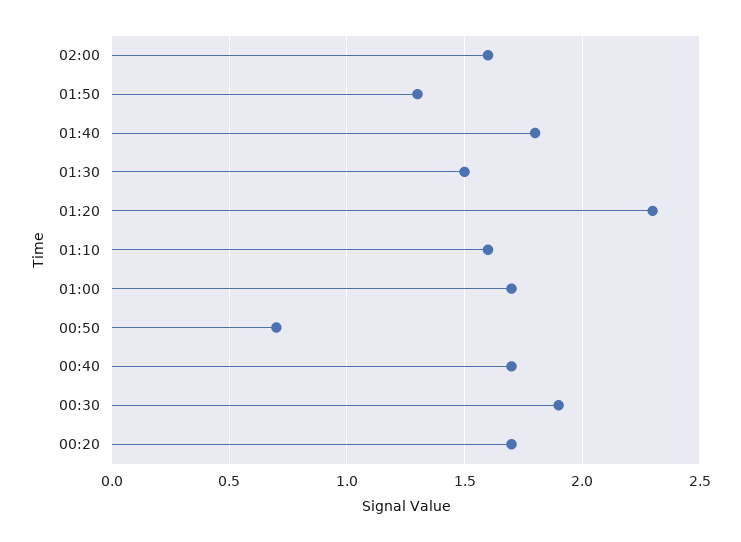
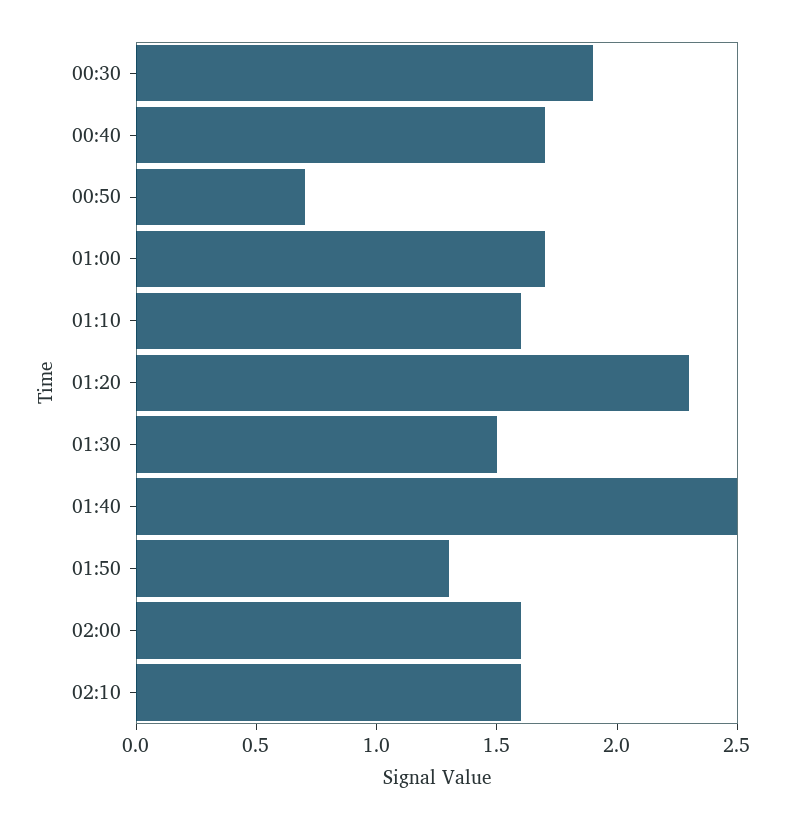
01:40: 1.8 -> 2.5
00:20: 1.7 -> none
02:10: none -> 1.6

